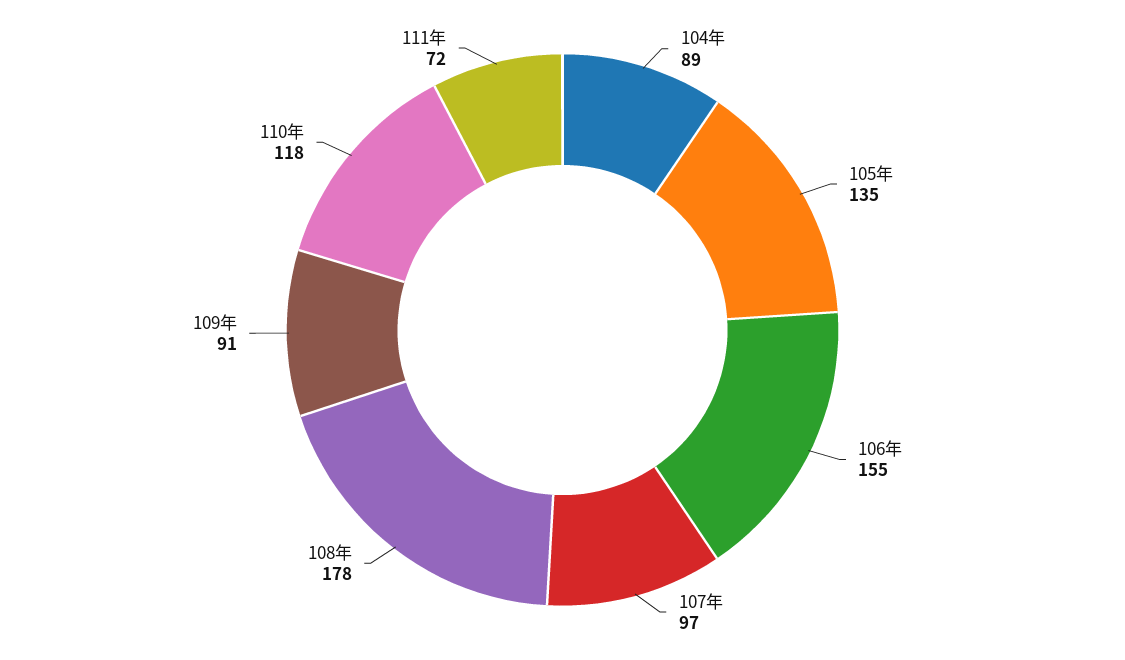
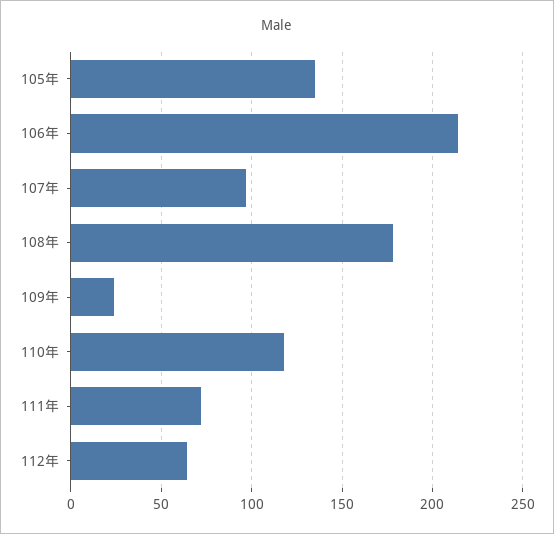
104年: 89 -> none
106年: 155 -> 215
109年: 91 -> 25
112年: none -> 65

